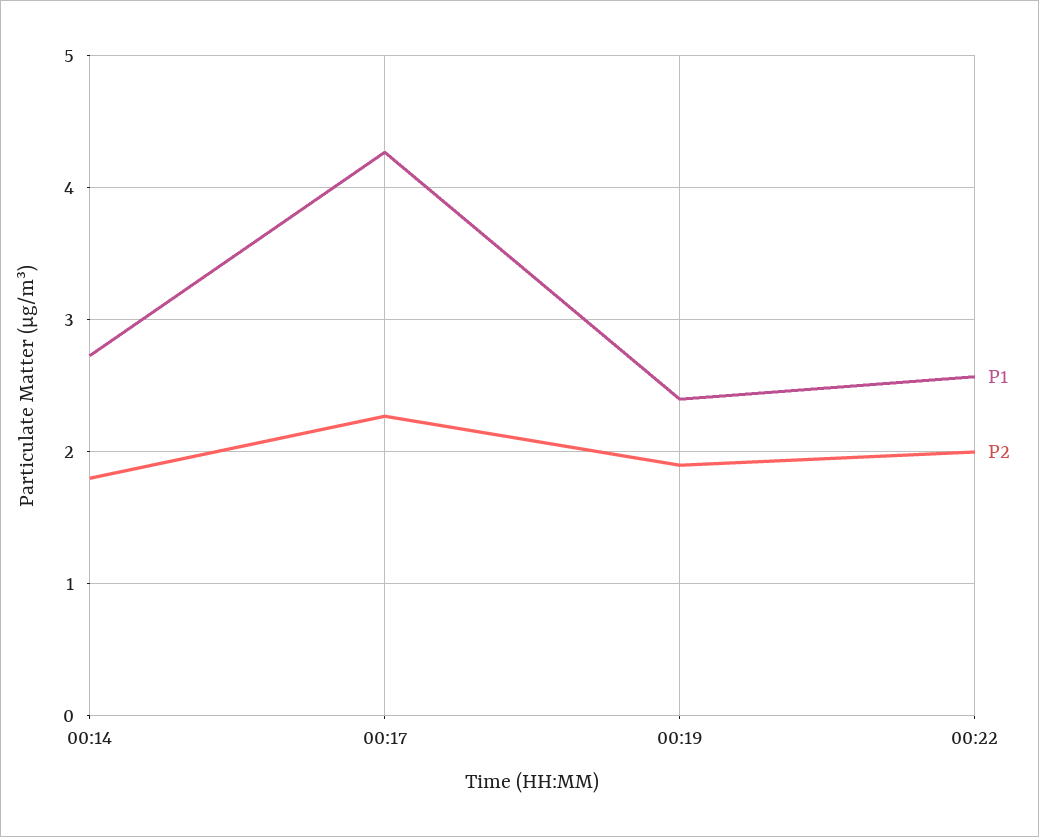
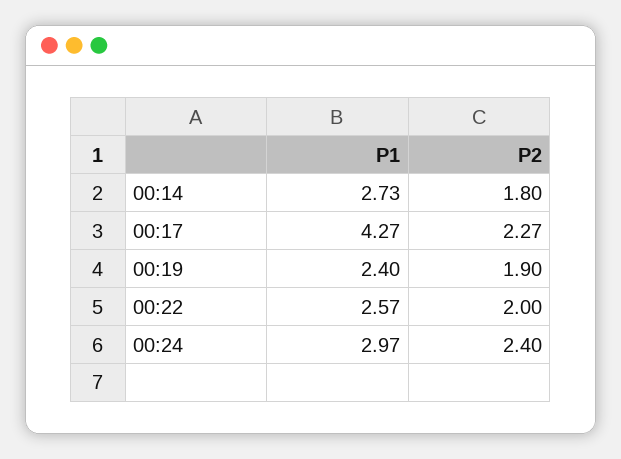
P1, 00:24: none -> 2.97
P2, 00:24: none -> 2.4

